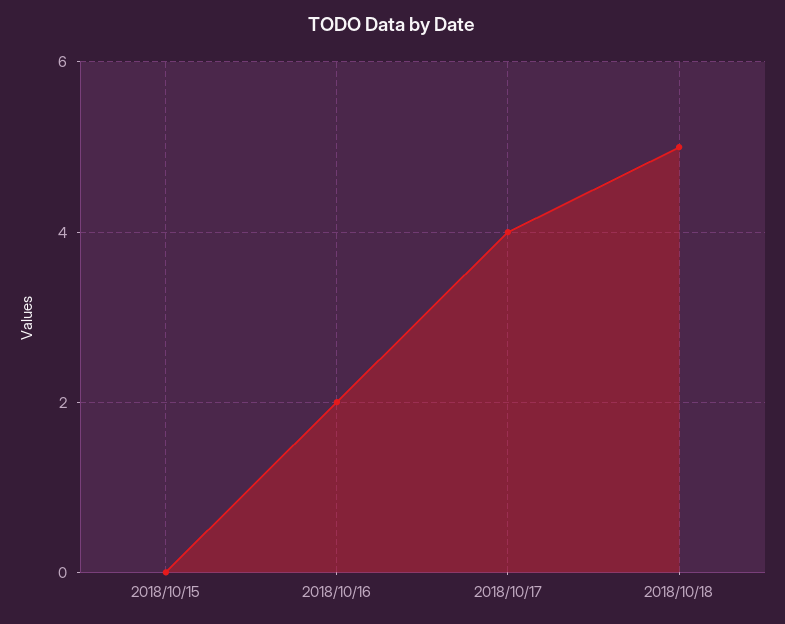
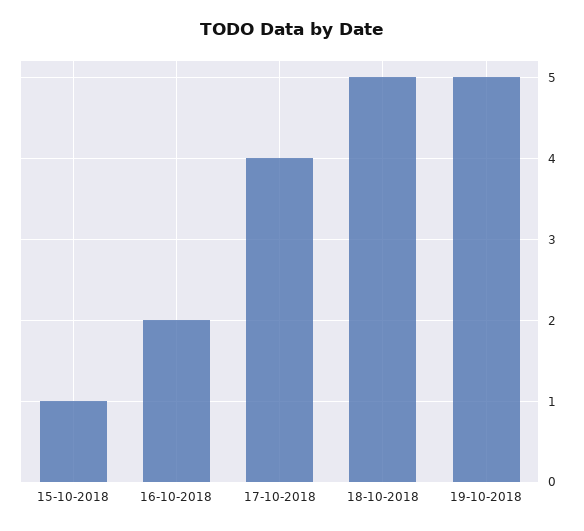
2018/10/15: 0 -> 1
19-10-2018: none -> 5

